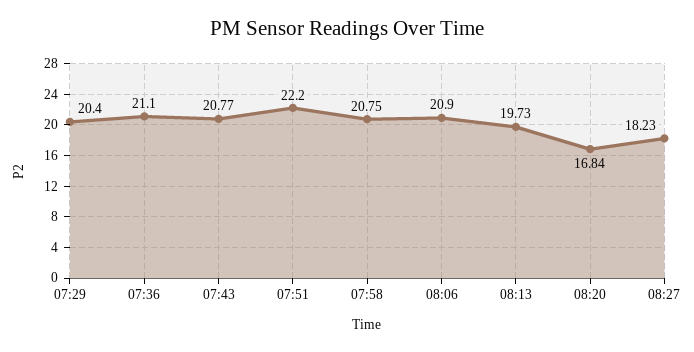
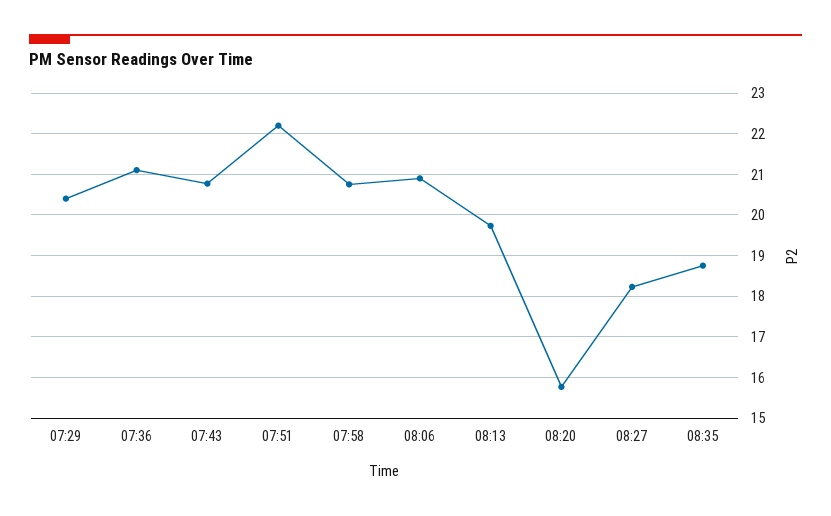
08:20: 16.84 -> 15.8
08:35: none -> 18.8

